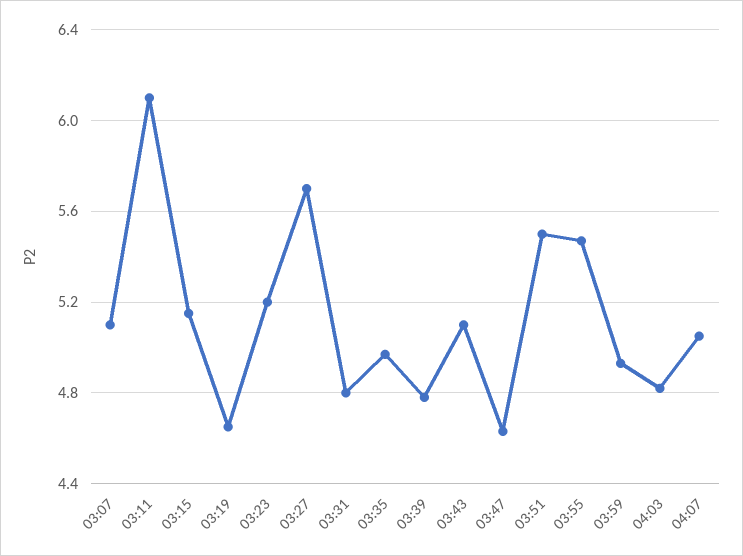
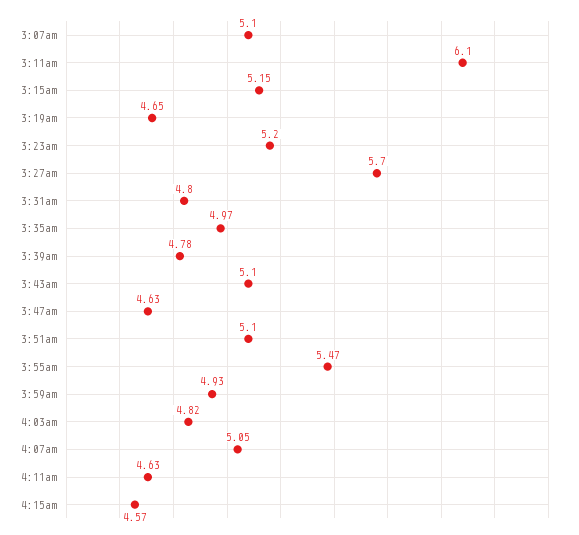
03:51: 5.5 -> 5.1
4:11am: none -> 4.63
4:15am: none -> 4.57

